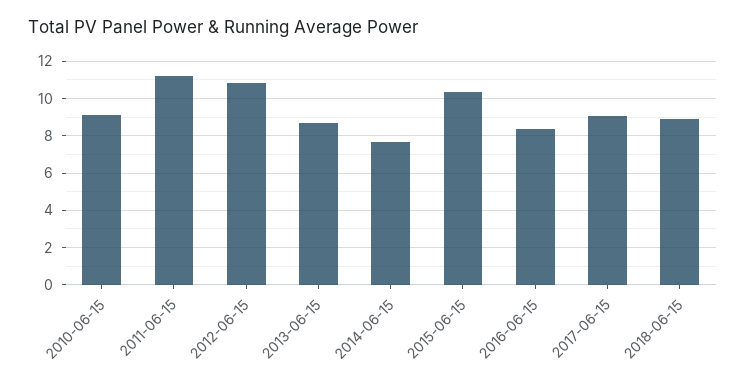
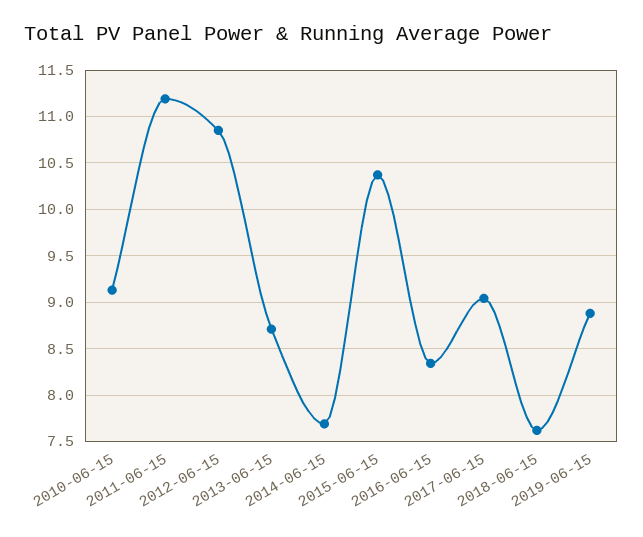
2018-06-15: 9 -> 7.6
2019-06-15: none -> 8.9

